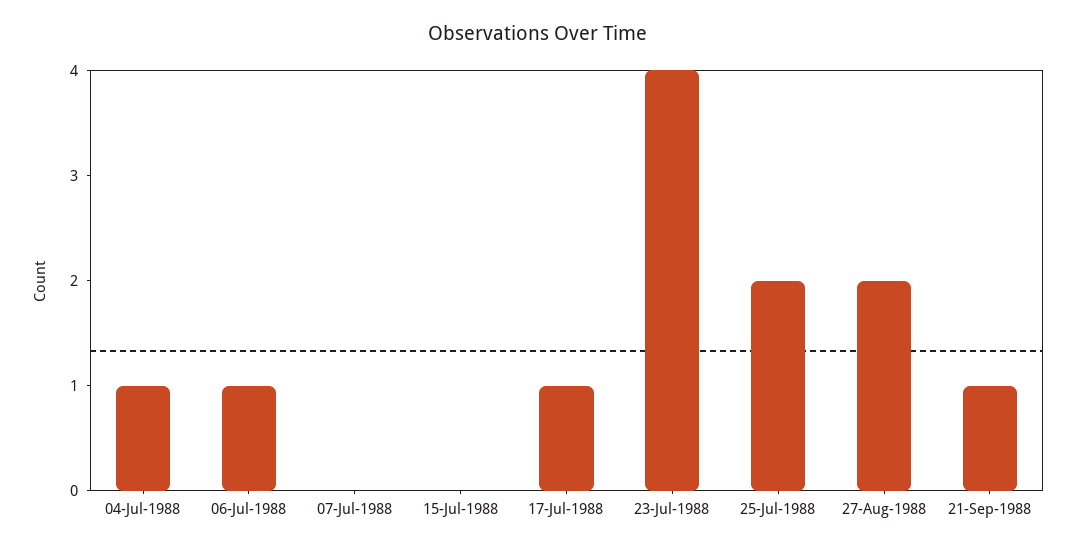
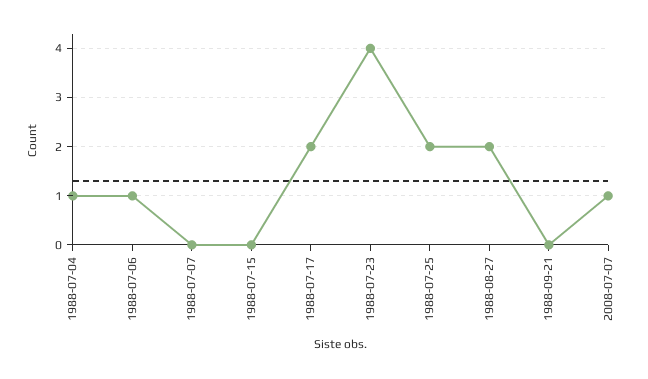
17-Jul-1988: 1 -> 2
21-Sep-1988: 1 -> 0
2008-07-07: none -> 1

